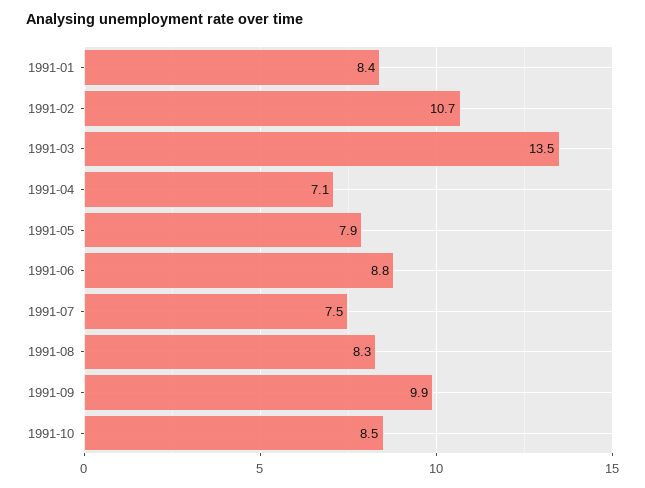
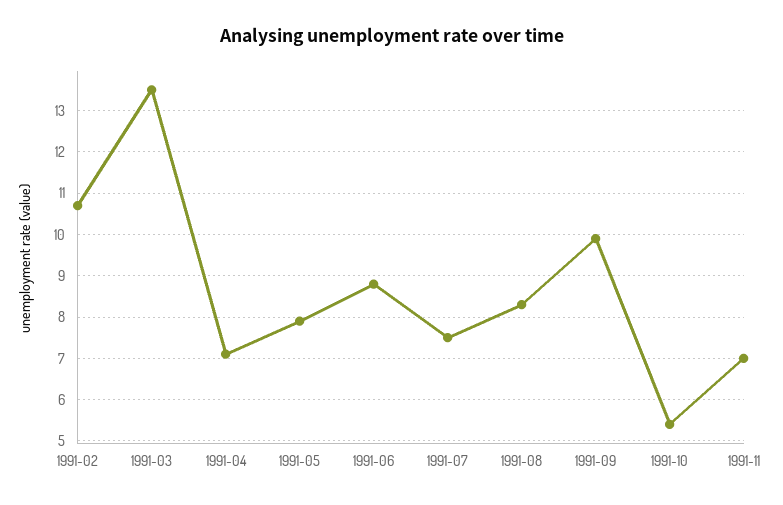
1991-01: 8.4 -> none
1991-10: 8.5 -> 5.5
1991-11: none -> 7

